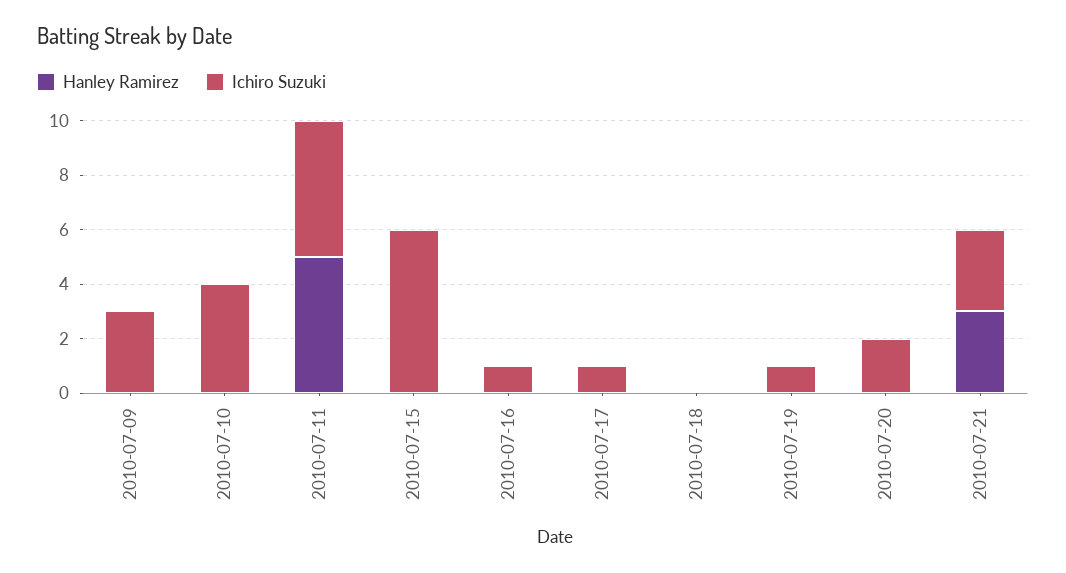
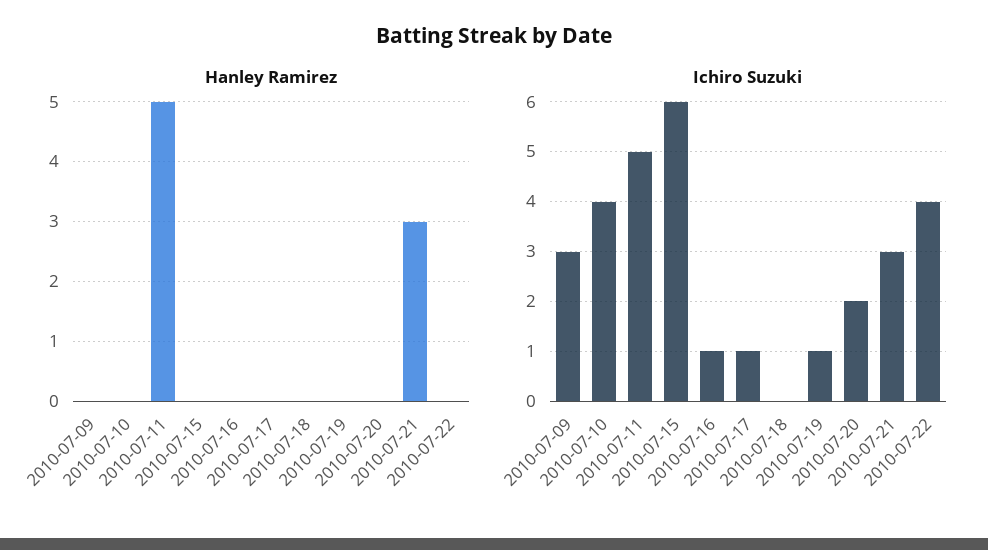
Hanley Ramirez, 2010-07-22: none -> 0
Ichiro Suzuki, 2010-07-22: none -> 4

